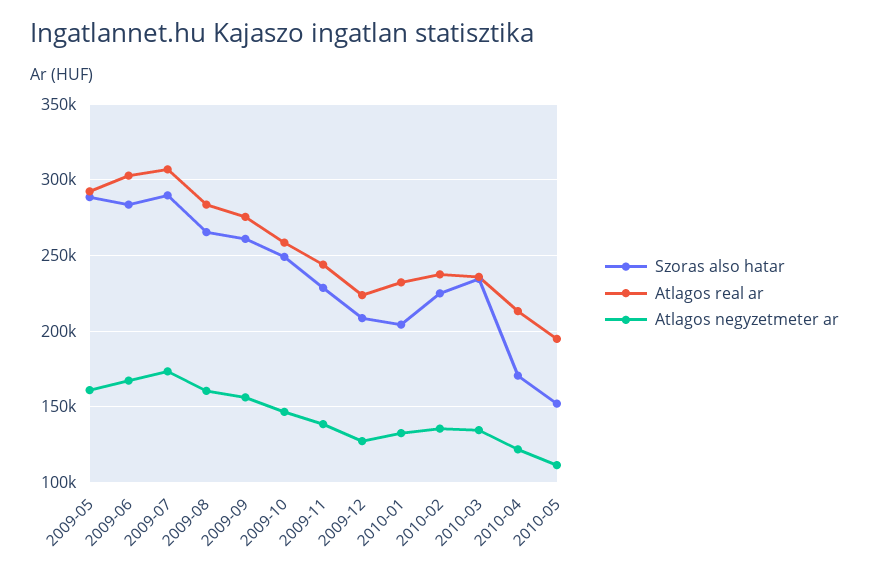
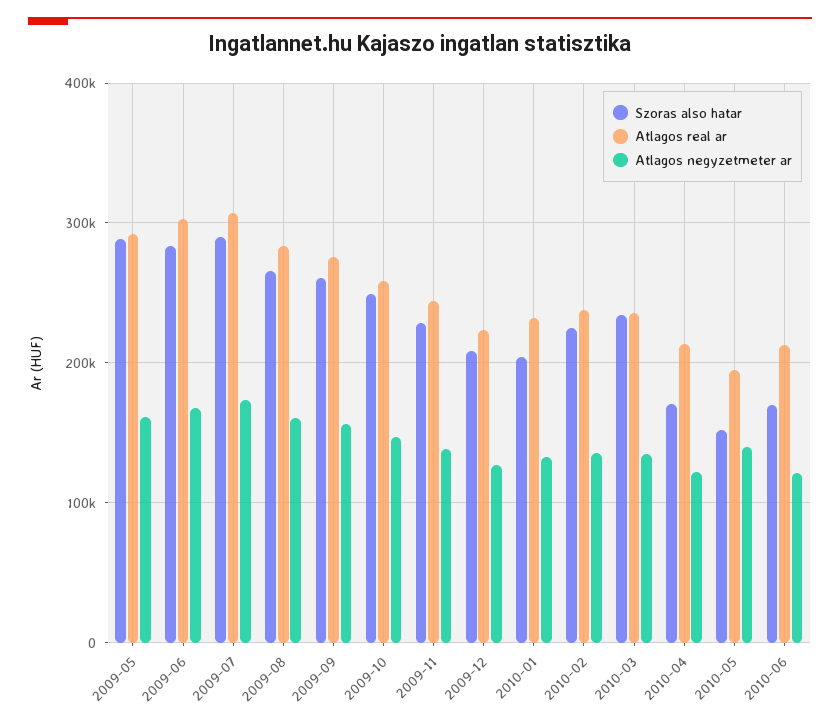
Atlagos negyzetmeter ar, 2010-05: 110000 -> 140000
Szoras also hatar, 2010-06: none -> 170000
Atlagos real ar, 2010-06: none -> 210000
Atlagos negyzetmeter ar, 2010-06: none -> 120000

